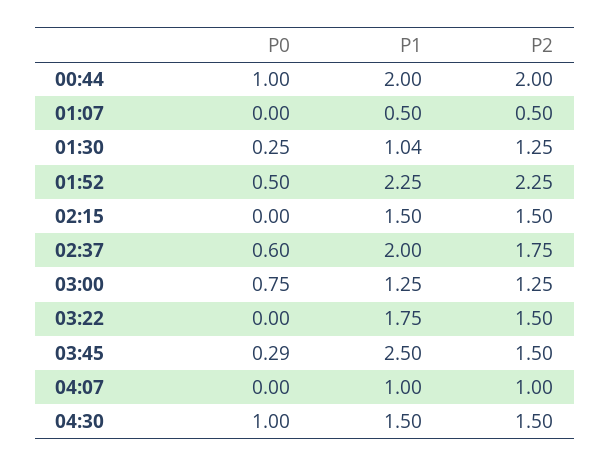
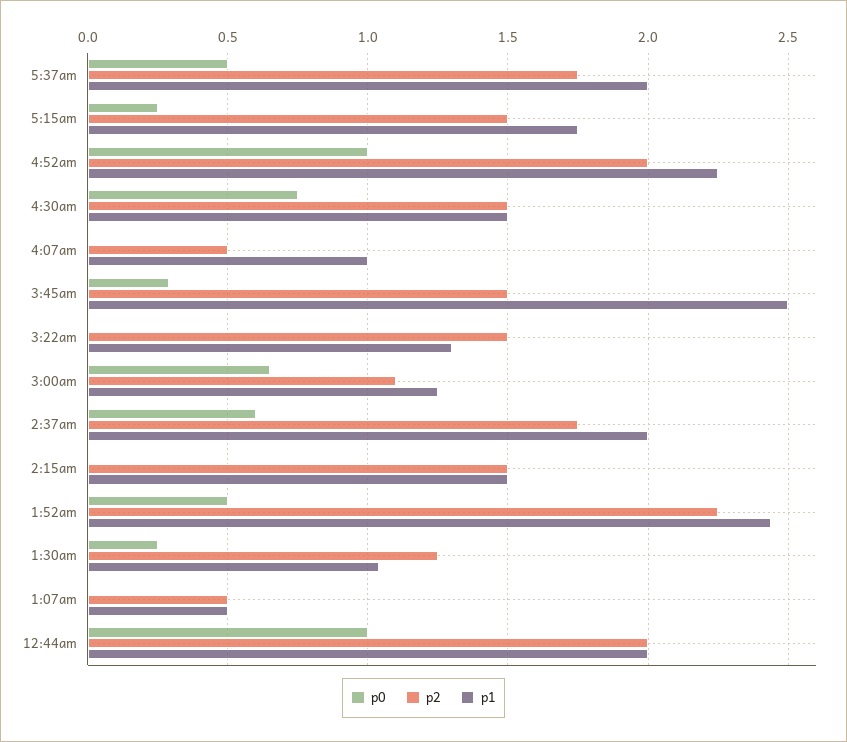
P1, 01:52: 2.25 -> 2.45
P0, 03:00: 0.75 -> 0.65
P2, 03:00: 1.25 -> 1.1
P1, 03:22: 1.75 -> 1.3
P2, 04:07: 1 -> 0.5
P0, 04:30: 1 -> 0.75
P0, 5:37am: none -> 0.5
P2, 5:37am: none -> 1.75
P1, 5:37am: none -> 2
P0, 5:15am: none -> 0.25
P2, 5:15am: none -> 1.5
P1, 5:15am: none -> 1.75
P0, 4:52am: none -> 1
P2, 4:52am: none -> 2
P1, 4:52am: none -> 2.25

